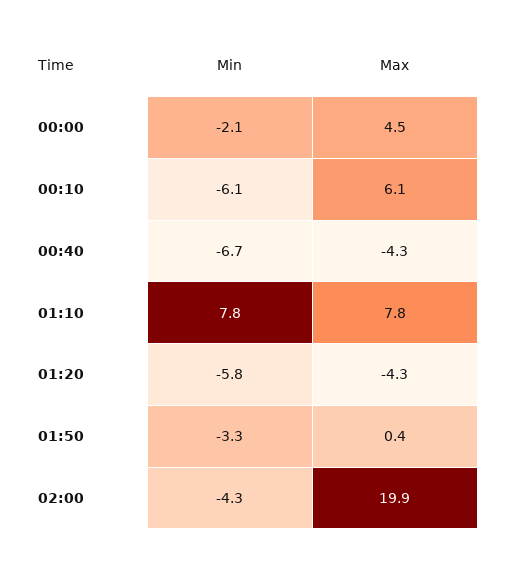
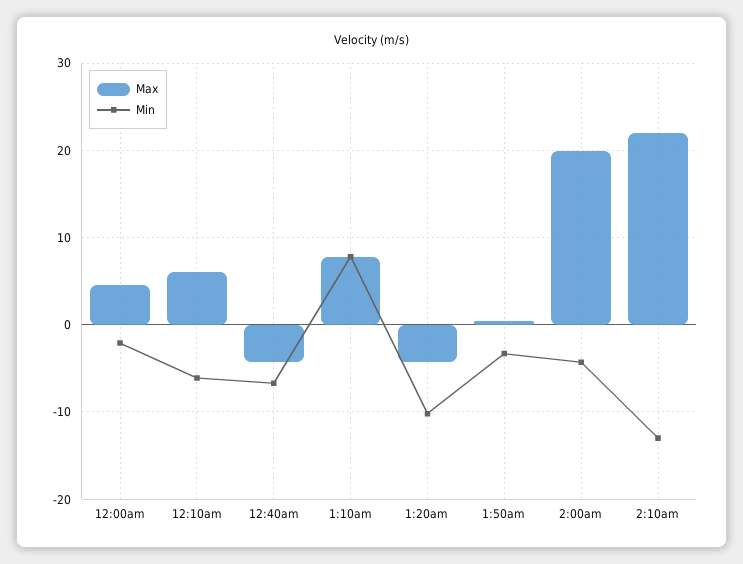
Min, 01:20: -5.8 -> -10
Max, 2:10am: none -> 22
Min, 2:10am: none -> -13

